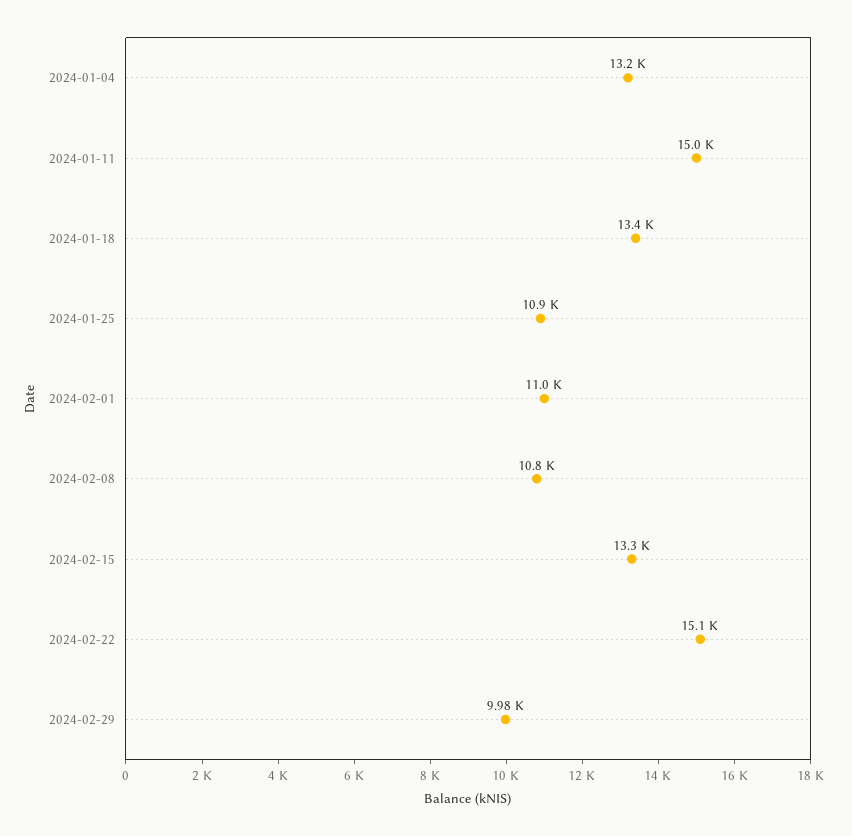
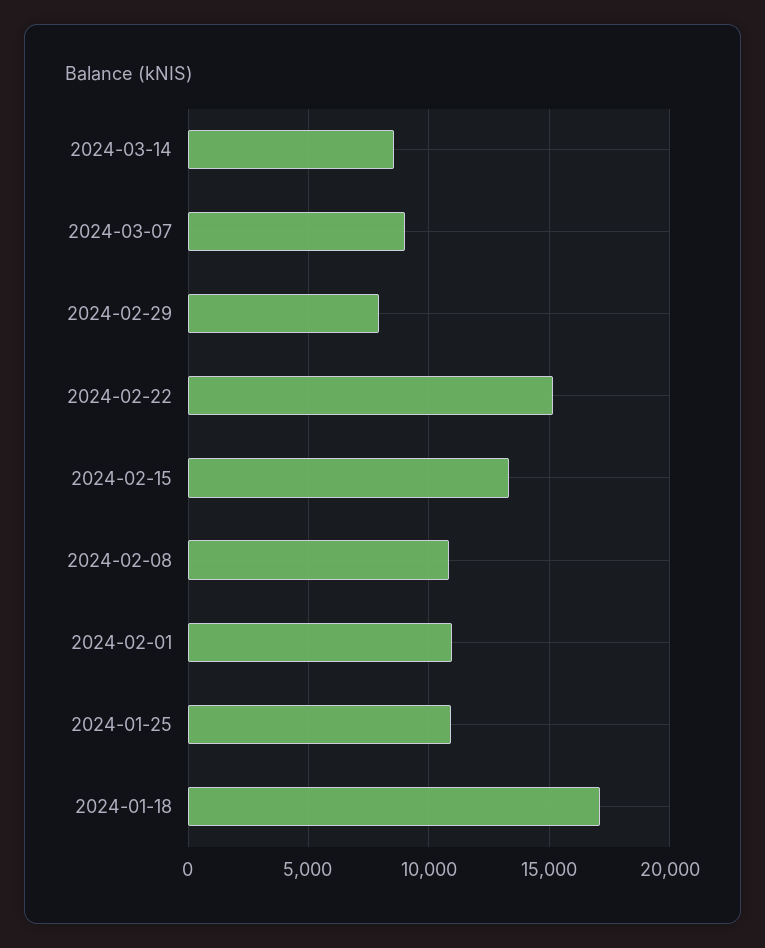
2024-01-04: 13200 -> none
2024-01-11: 15000 -> none
2024-01-18: 13400 -> 17000
2024-02-29: 9980 -> 8000
2024-03-14: none -> 8500
2024-03-07: none -> 9000

